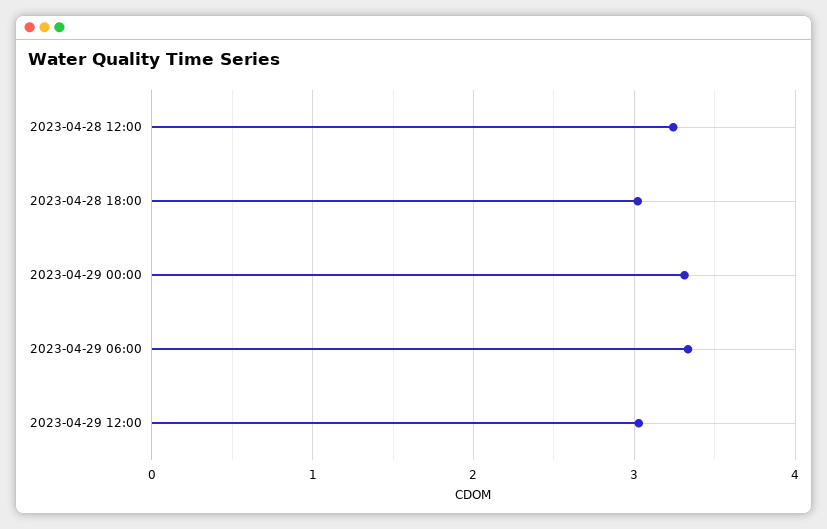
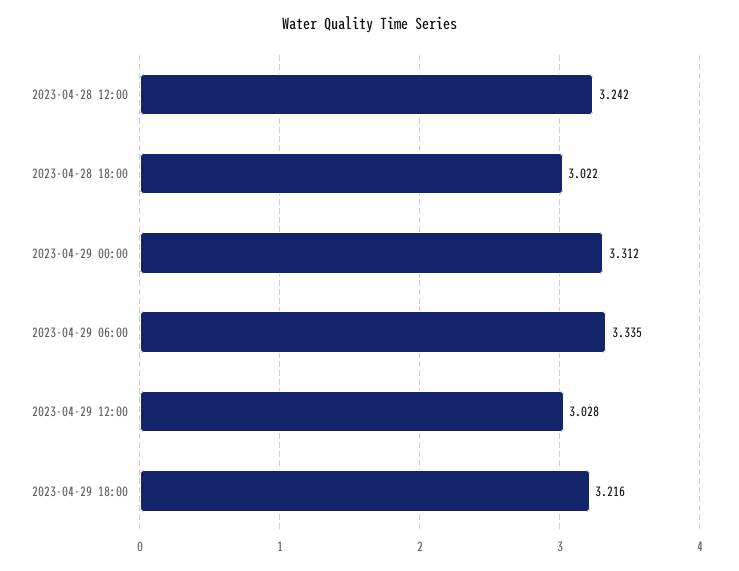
2023-04-29 18:00: none -> 3.216

